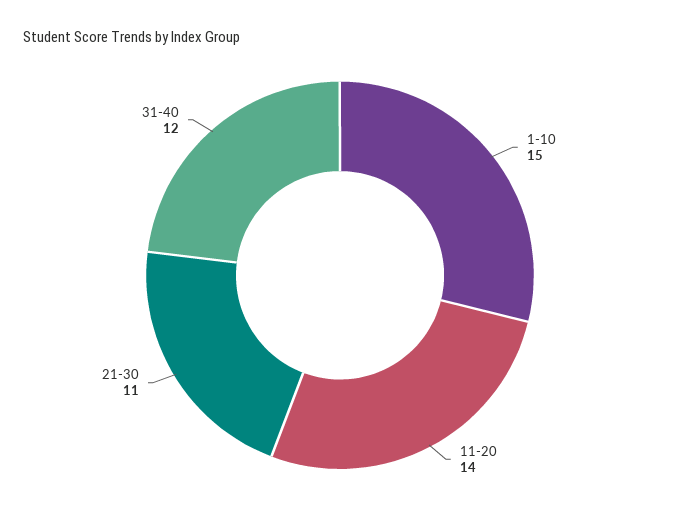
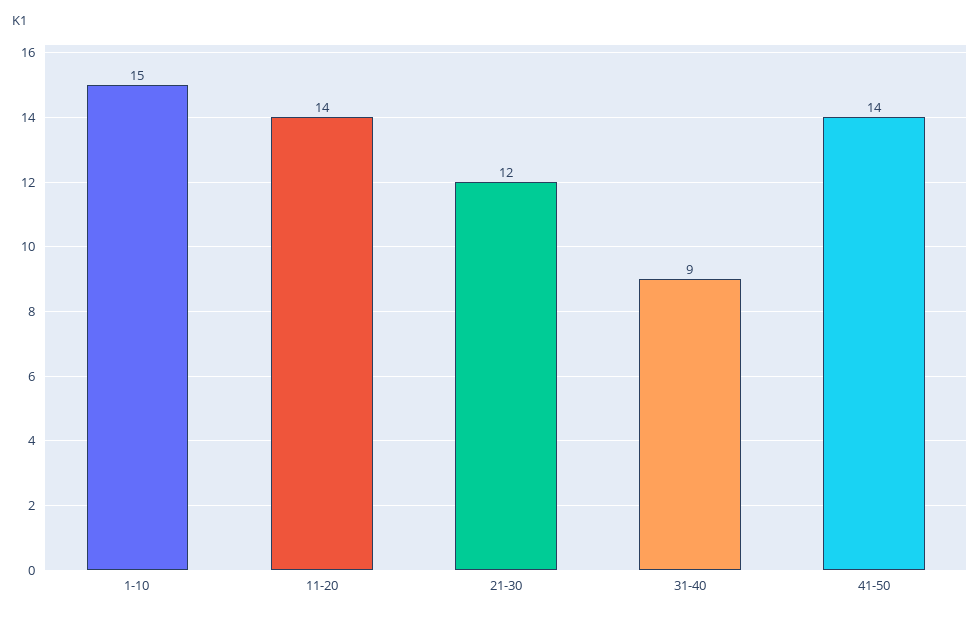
21-30: 11 -> 12
31-40: 12 -> 9
41-50: none -> 14

